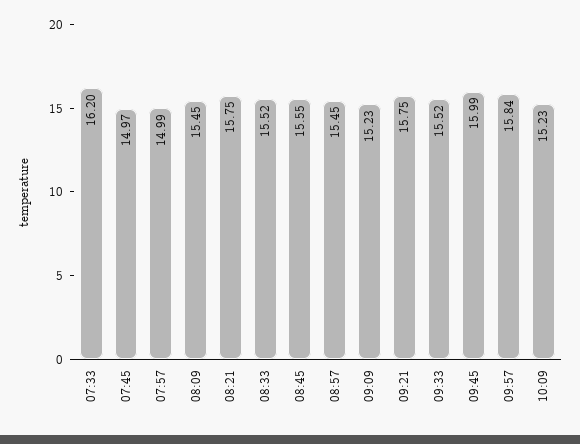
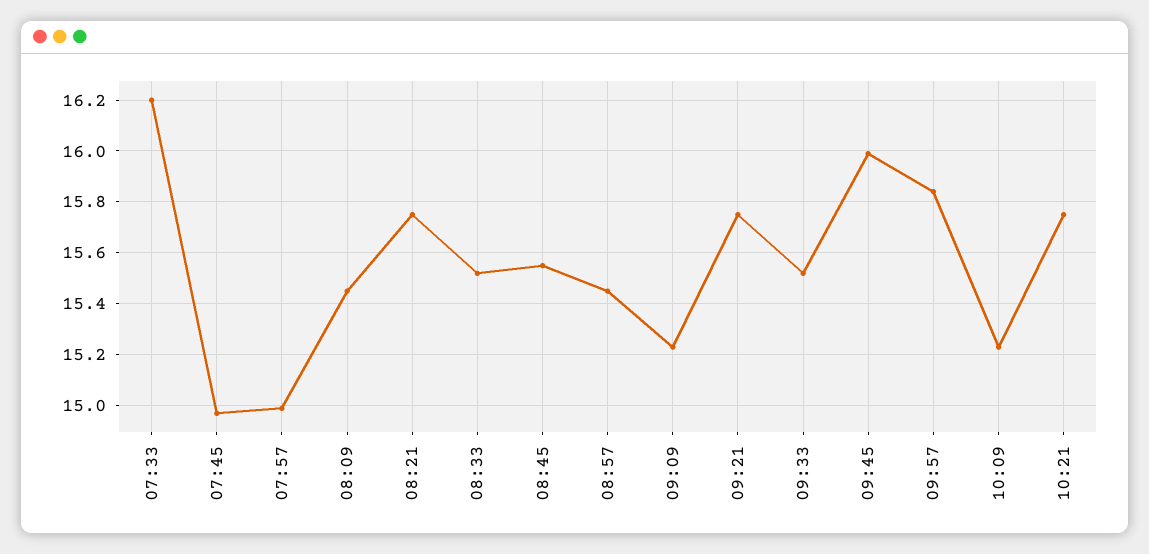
10:21: none -> 15.75

